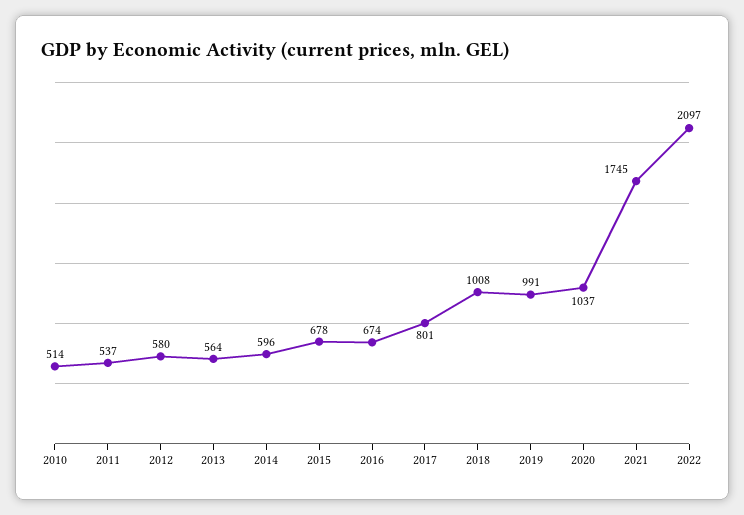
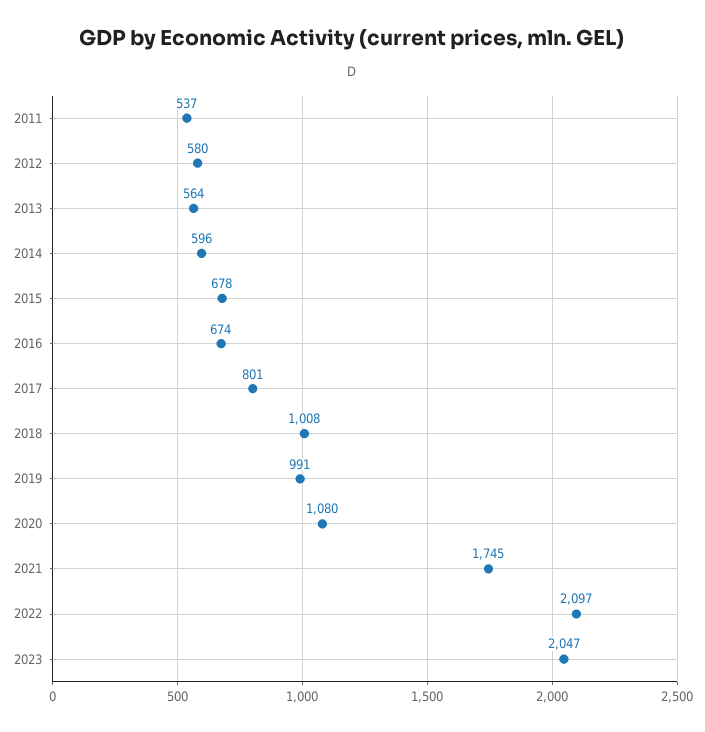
2010: 514 -> none
2020: 1037 -> 1080
2023: none -> 2047

